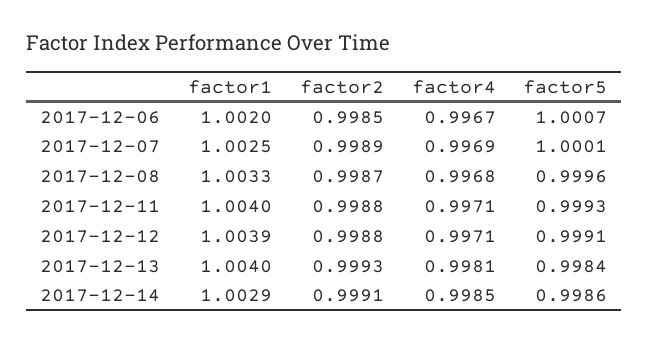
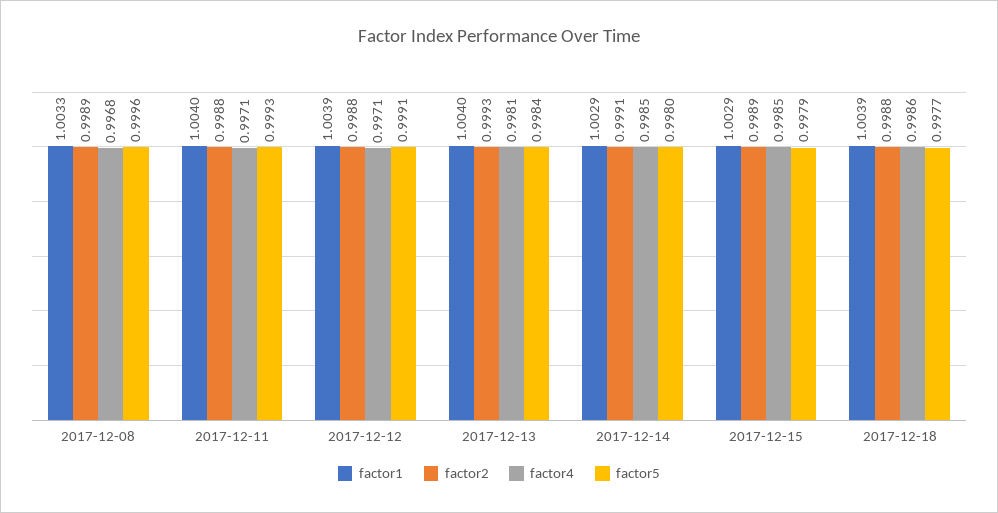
factor1, 2017-12-06: 1.002 -> none
factor2, 2017-12-06: 0.9985 -> none
factor4, 2017-12-06: 0.9967 -> none
factor5, 2017-12-06: 1.0007 -> none
factor1, 2017-12-07: 1.0025 -> none
factor2, 2017-12-07: 0.9989 -> none
factor4, 2017-12-07: 0.9969 -> none
factor5, 2017-12-07: 1.0001 -> none
factor2, 2017-12-08: 0.9987 -> 0.9989
factor5, 2017-12-14: 0.9986 -> 0.998
factor1, 2017-12-15: none -> 1.0029
factor2, 2017-12-15: none -> 0.9989
factor4, 2017-12-15: none -> 0.9985
factor5, 2017-12-15: none -> 0.9979
factor1, 2017-12-18: none -> 1.0039
factor2, 2017-12-18: none -> 0.9988
factor4, 2017-12-18: none -> 0.9986
factor5, 2017-12-18: none -> 0.9977

